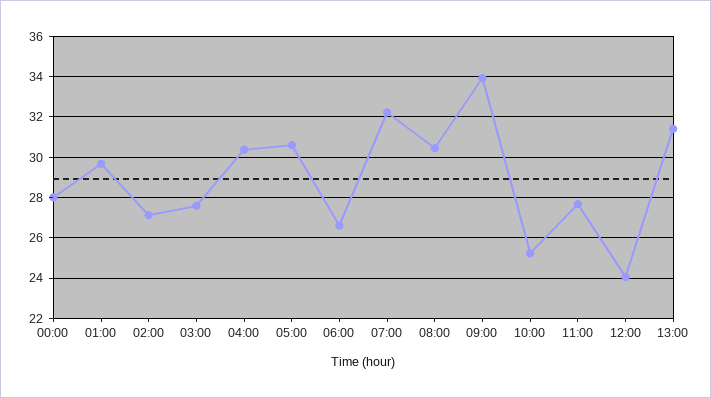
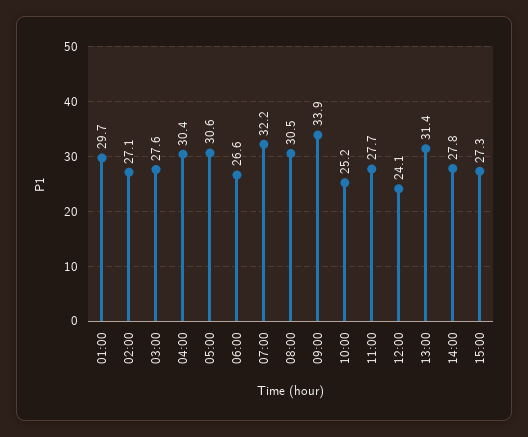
00:00: 28 -> none
14:00: none -> 27.8
15:00: none -> 27.3

